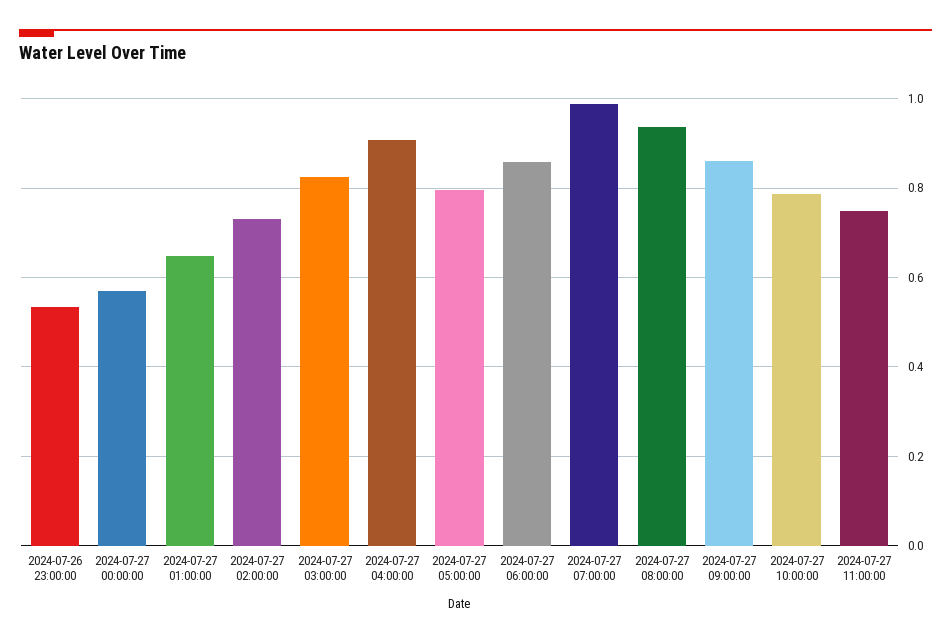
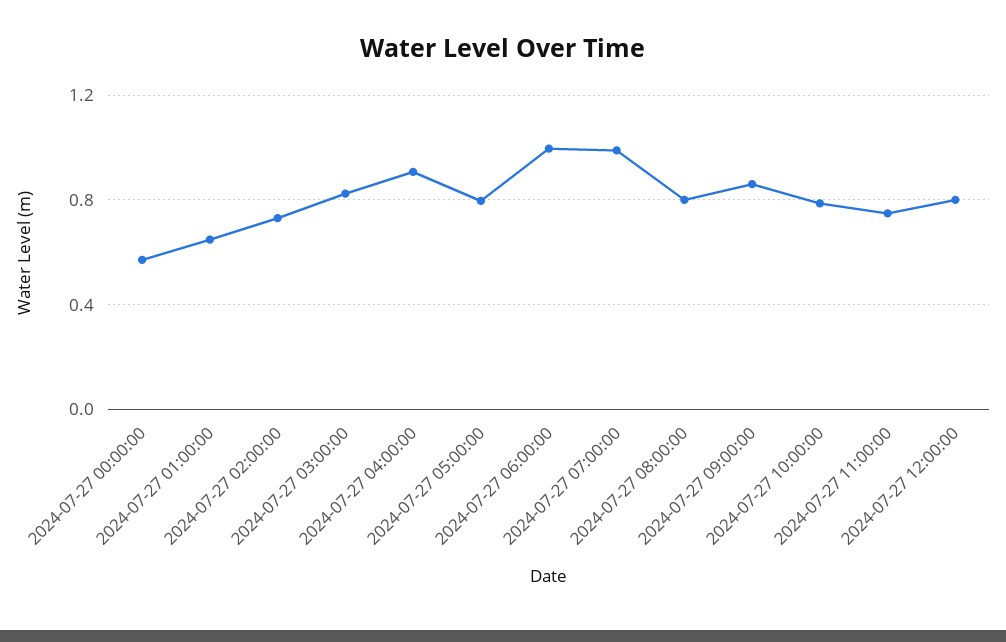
2024-07-26 23:00:00: 0.54 -> none
2024-07-27 06:00:00: 0.86 -> 1
2024-07-27 08:00:00: 0.94 -> 0.8
2024-07-27 12:00:00: none -> 0.8

